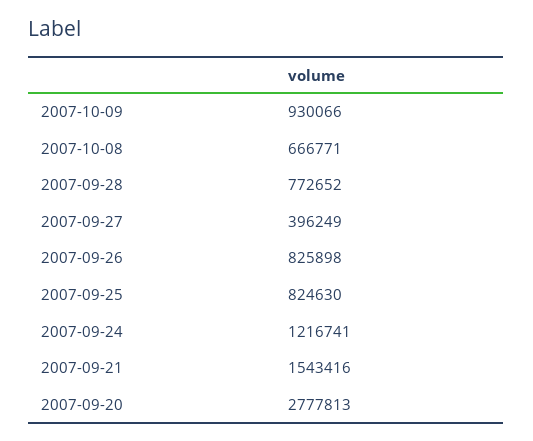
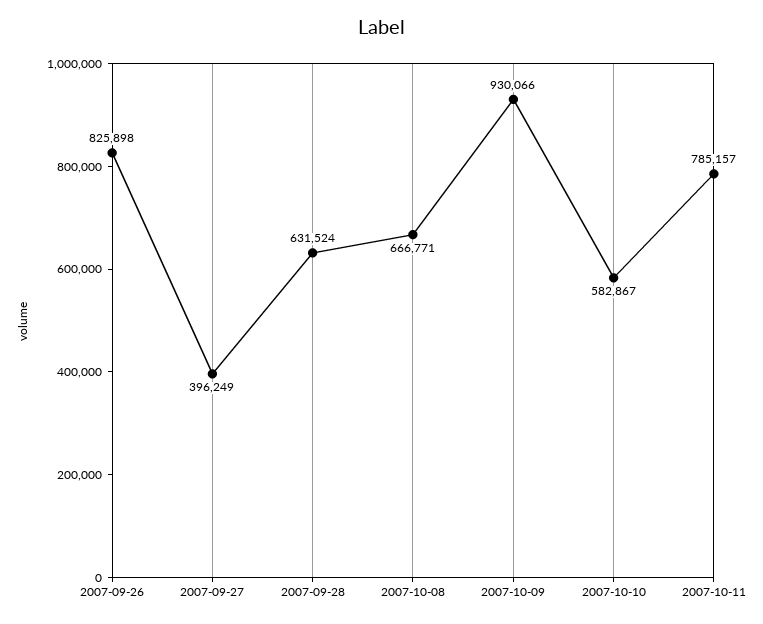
2007-09-28: 772652 -> 631524
2007-09-25: 824630 -> none
2007-09-24: 1216741 -> none
2007-09-21: 1543416 -> none
2007-09-20: 2777813 -> none
2007-10-10: none -> 582867
2007-10-11: none -> 785157

